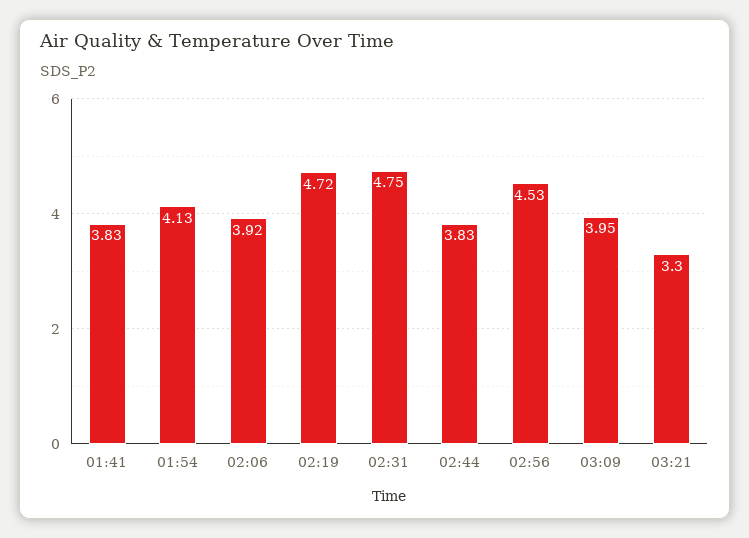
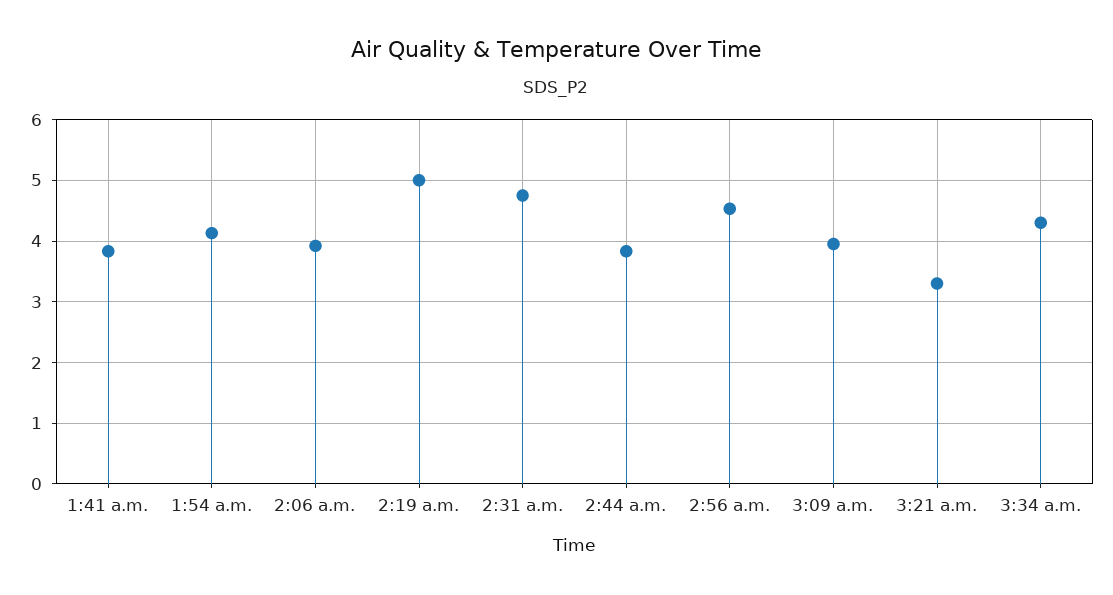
02:19: 4.72 -> 5
3:34 a.m.: none -> 4.3

